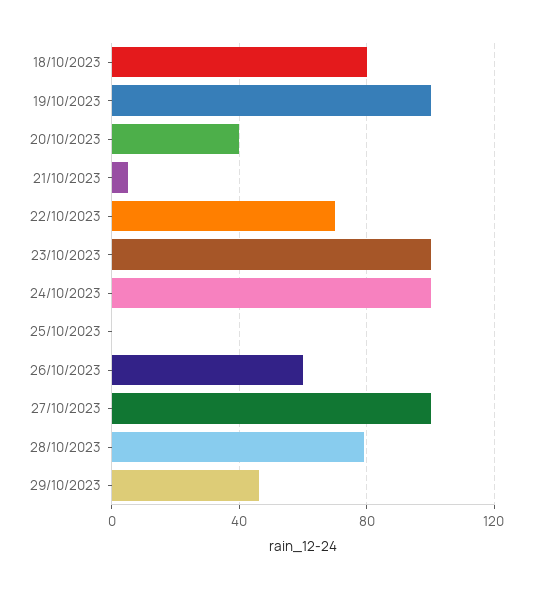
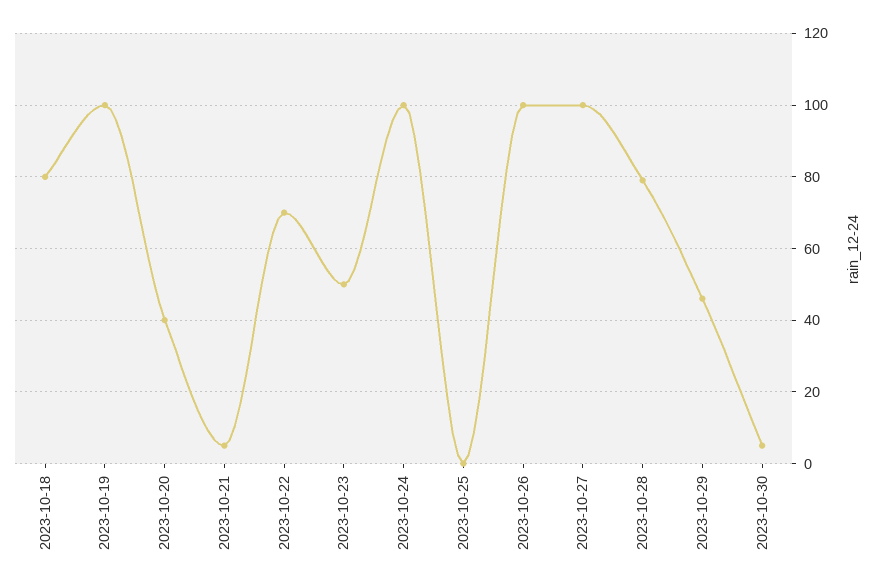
23/10/2023: 100 -> 50
26/10/2023: 60 -> 100
2023-10-30: none -> 5

